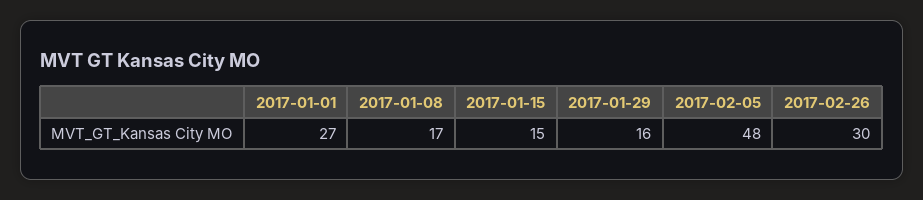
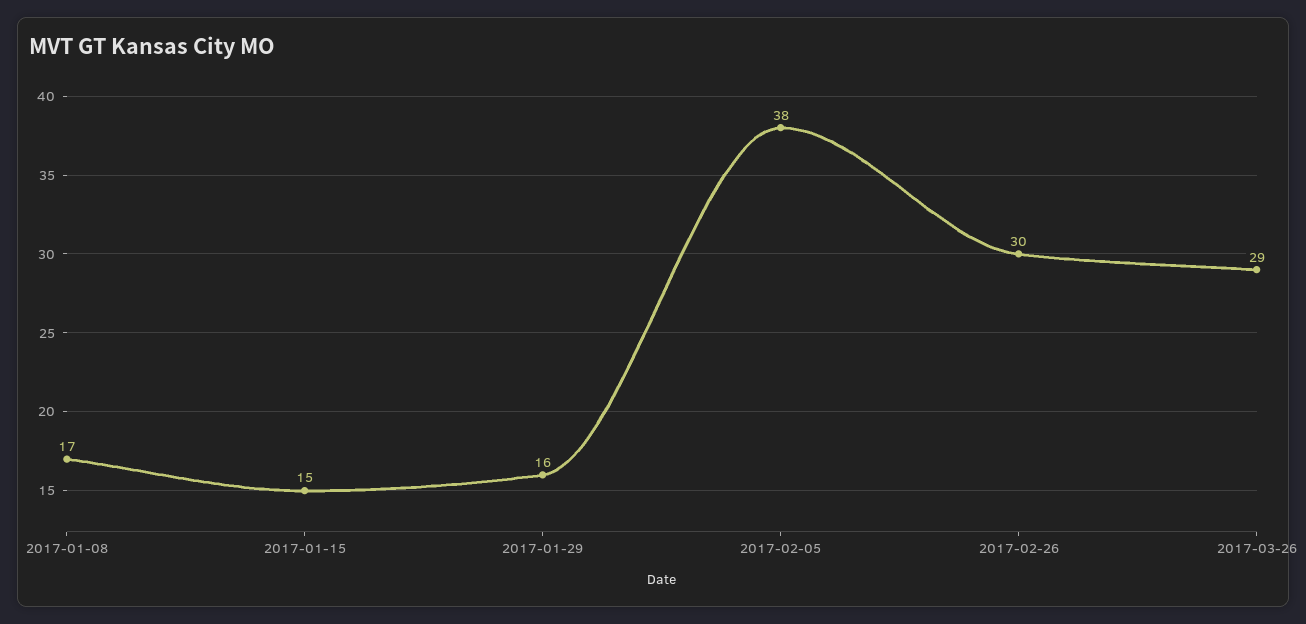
2017-01-01: 27 -> none
2017-02-05: 48 -> 38
2017-03-26: none -> 29

